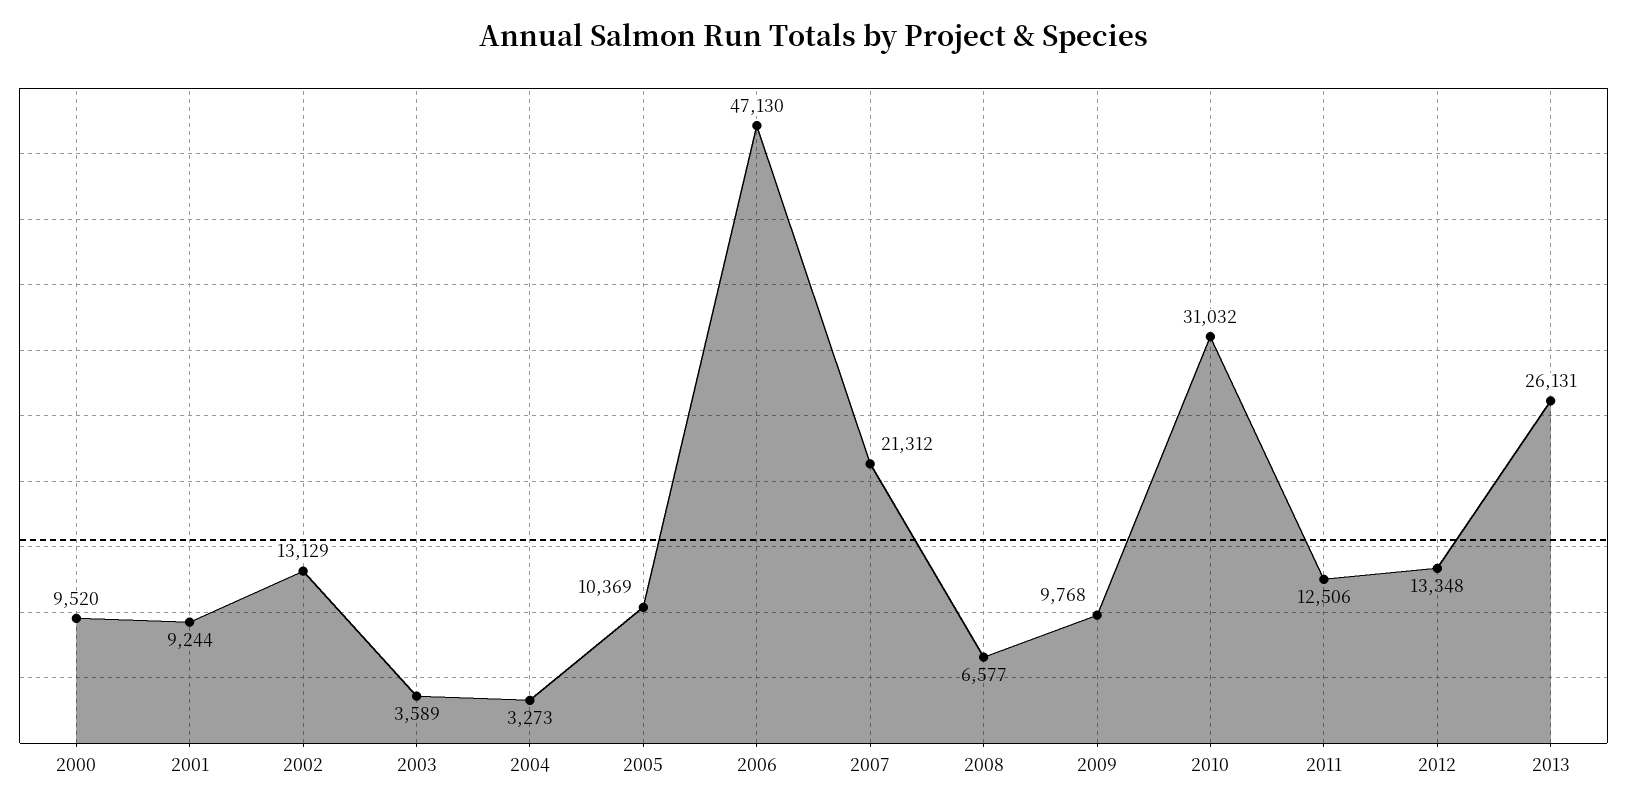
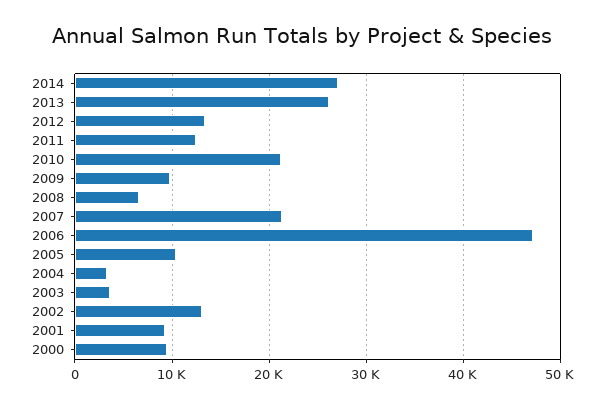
2010: 31032 -> 21000
2014: none -> 27000

